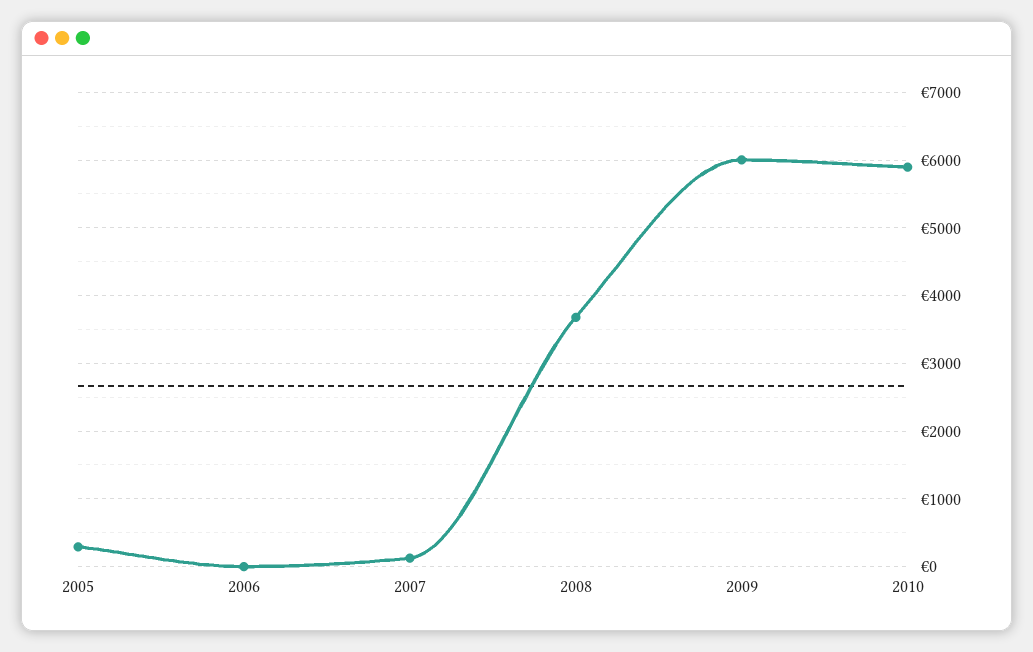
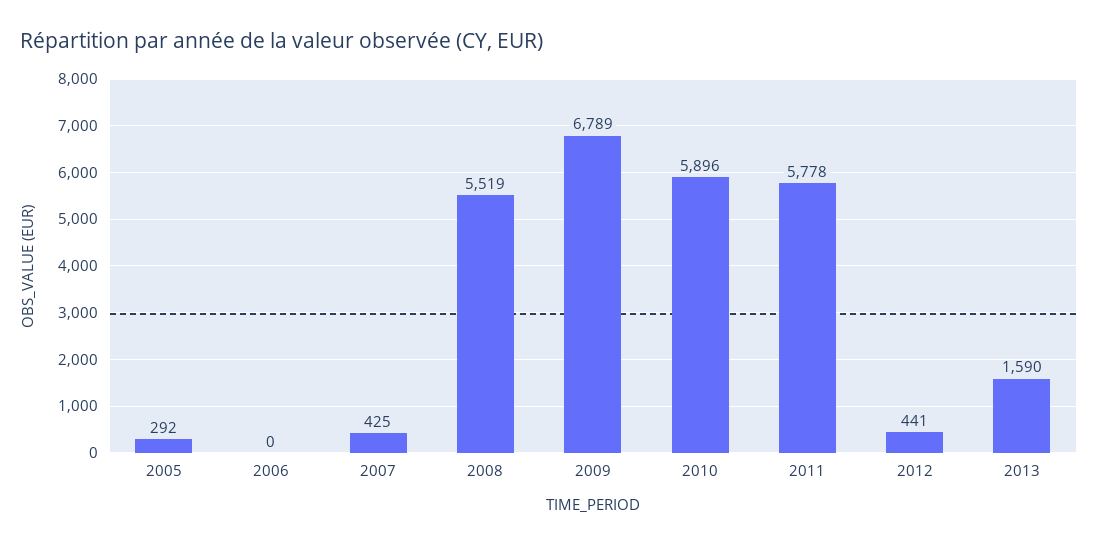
2007: 100 -> 425
2008: 3700 -> 5519
2009: 6000 -> 6789
2011: none -> 5778
2012: none -> 441
2013: none -> 1590

